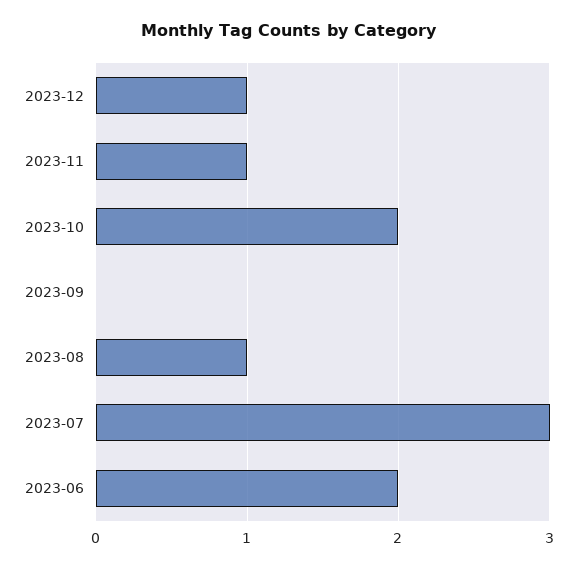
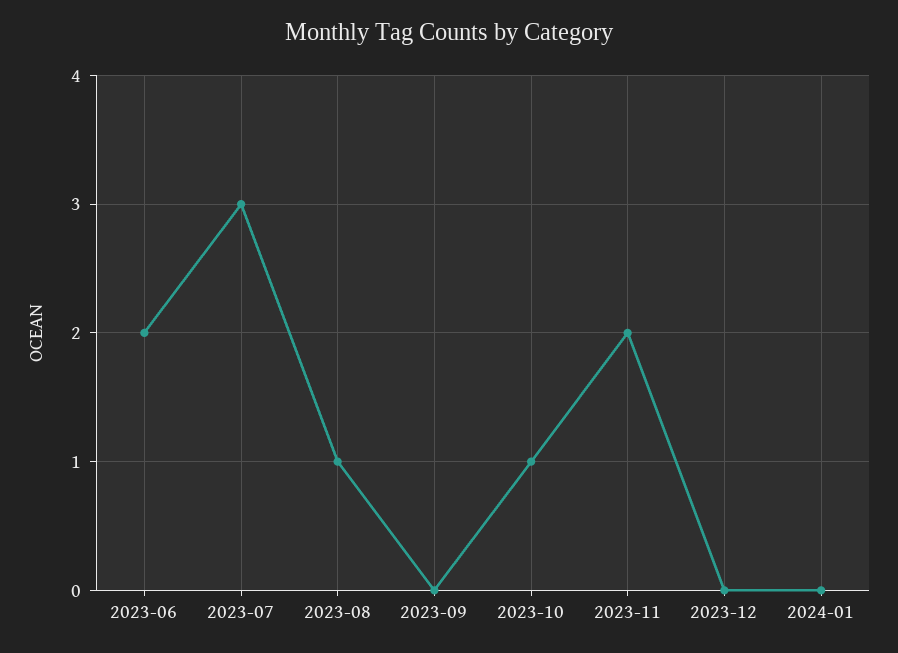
2023-12: 1 -> 0
2023-11: 1 -> 2
2023-10: 2 -> 1
2024-01: none -> 0

